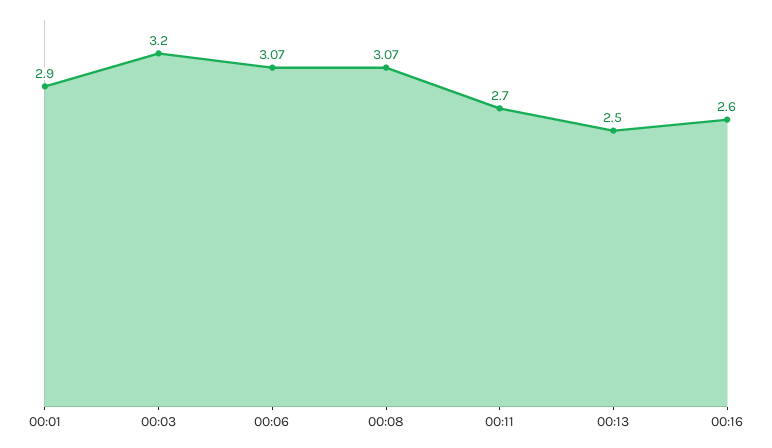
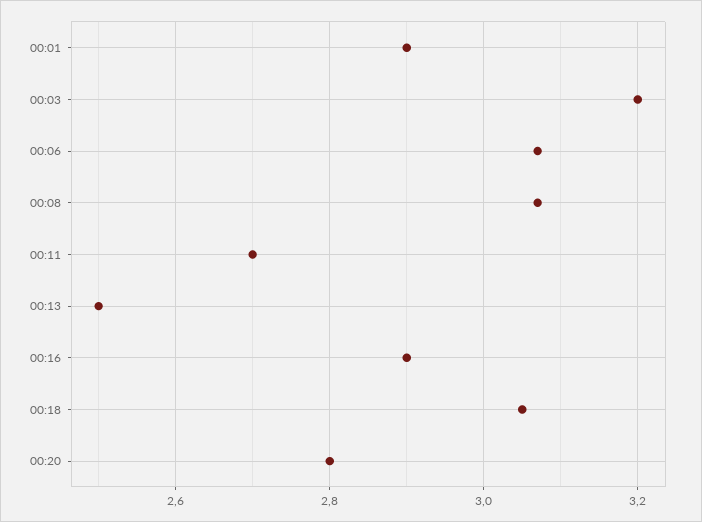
00:16: 2.6 -> 2.9
00:18: none -> 3.05
00:20: none -> 2.8

